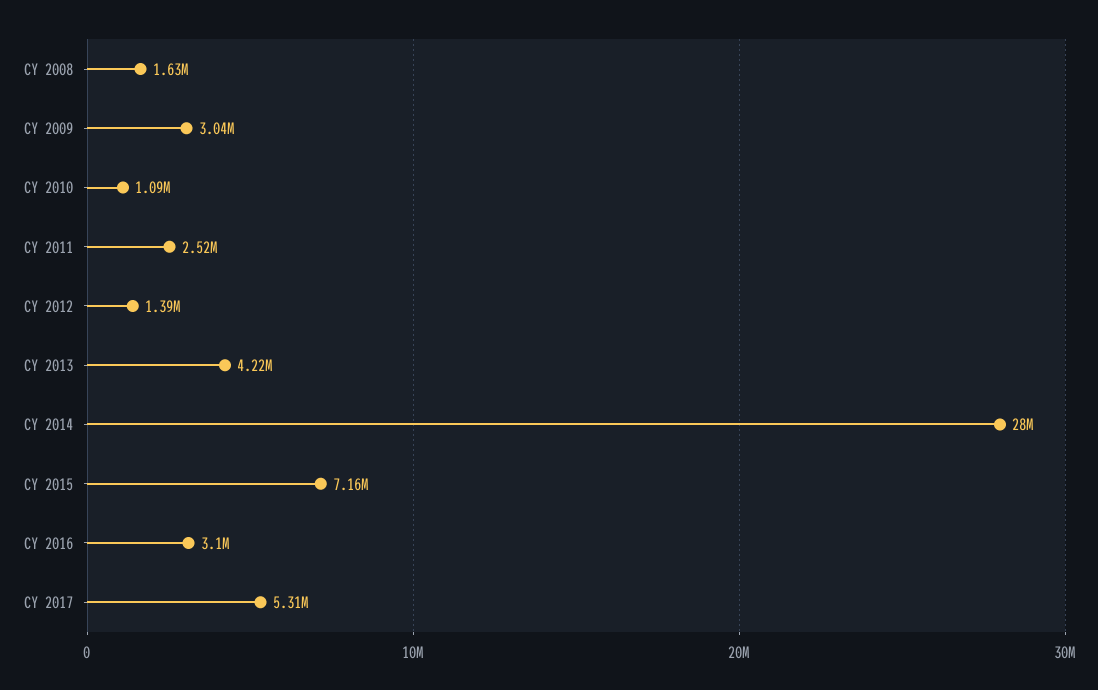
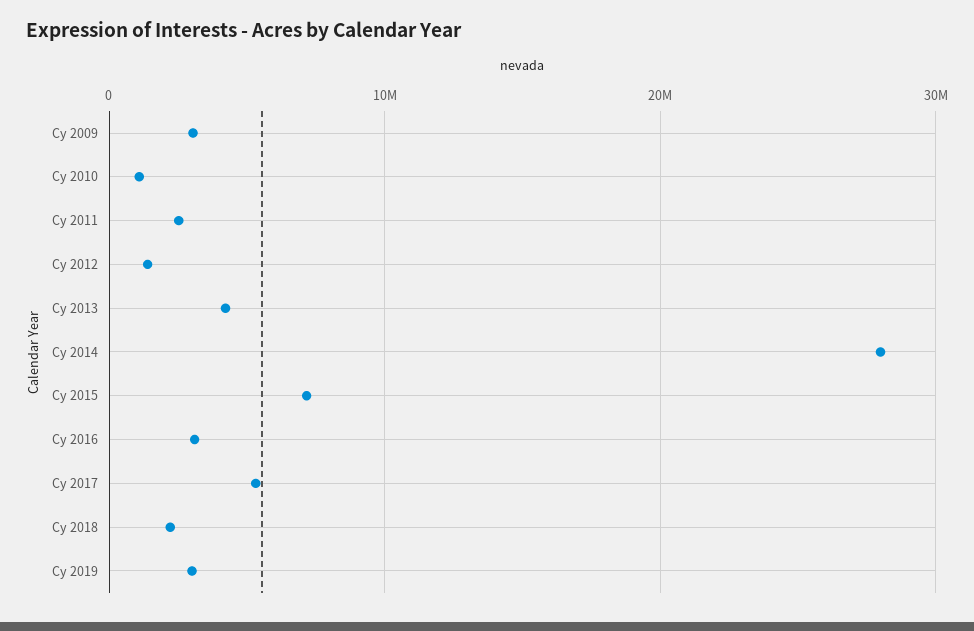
CY 2008: 1630000 -> none
Cy 2018: none -> 2000000
Cy 2019: none -> 3000000

